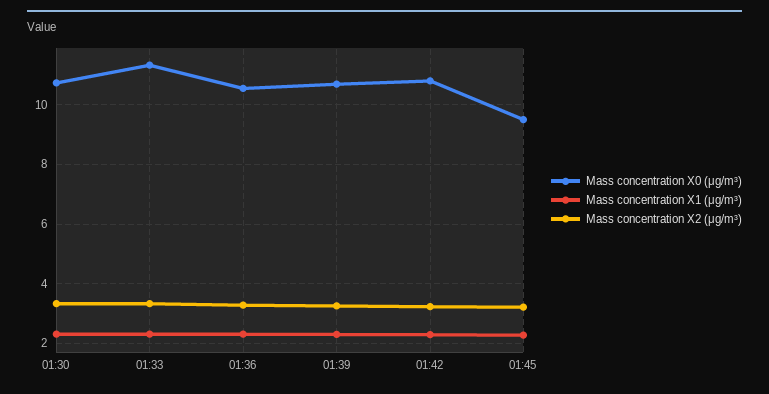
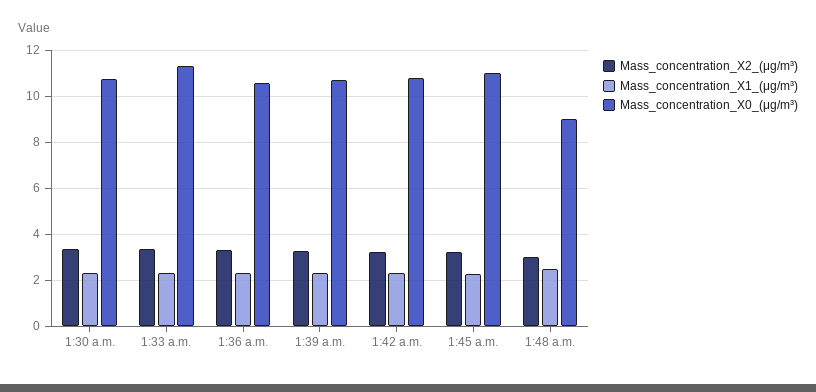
Mass concentration X0 (μg/m³), 01:45: 9.5 -> 11
Mass concentration X2 (μg/m³), 1:48 a.m.: none -> 3
Mass concentration X1 (μg/m³), 1:48 a.m.: none -> 2.5
Mass concentration X0 (μg/m³), 1:48 a.m.: none -> 9

